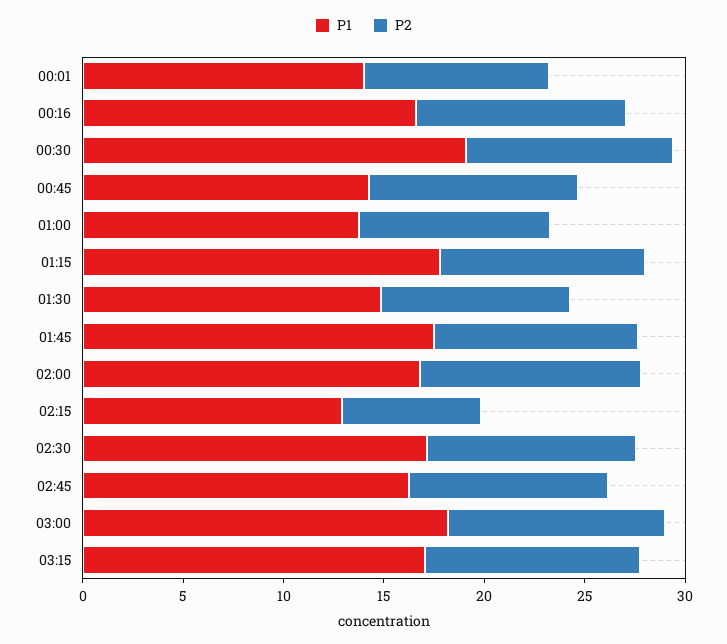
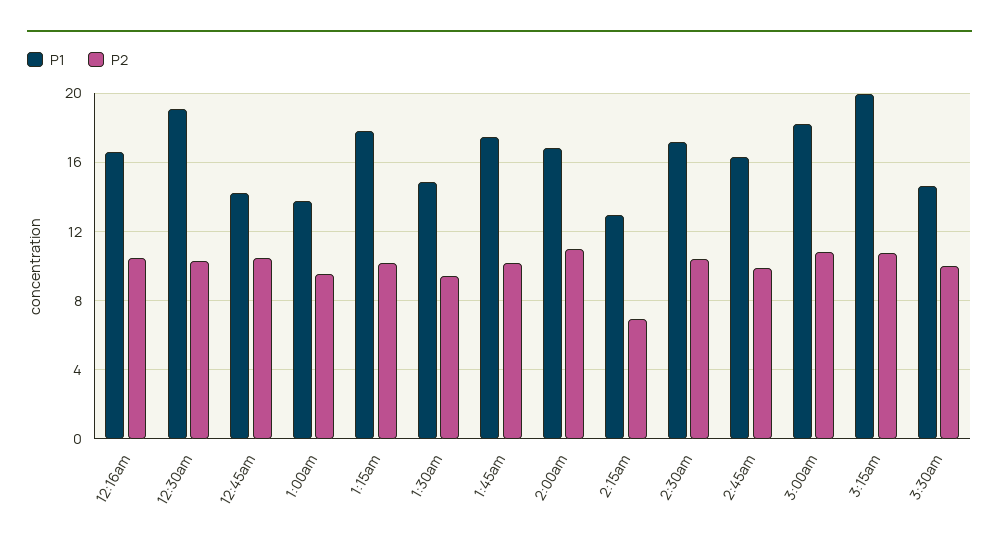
P1, 00:01: 14 -> none
P2, 00:01: 9 -> none
P1, 03:15: 17 -> 20
P1, 3:30am: none -> 14.5
P2, 3:30am: none -> 10

